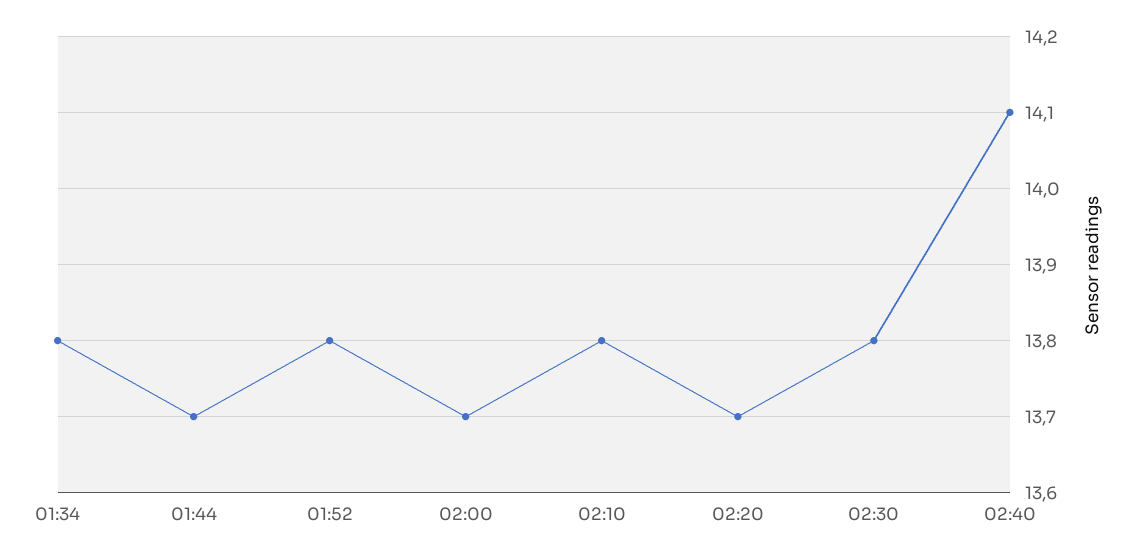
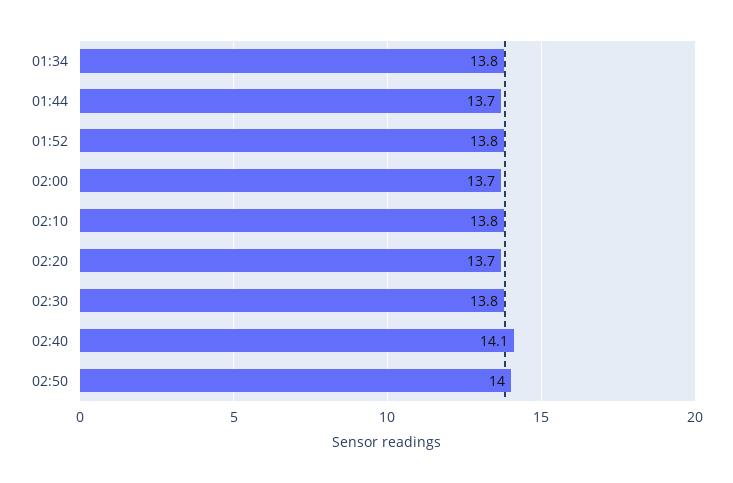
02:50: none -> 14

